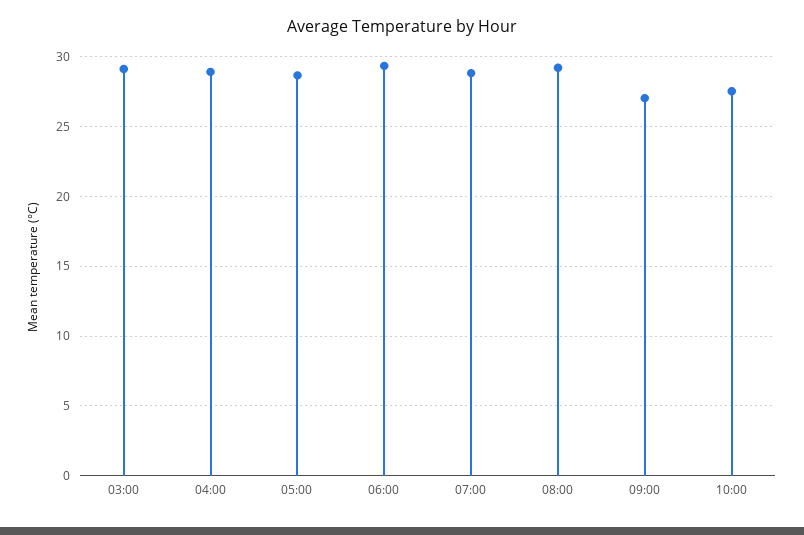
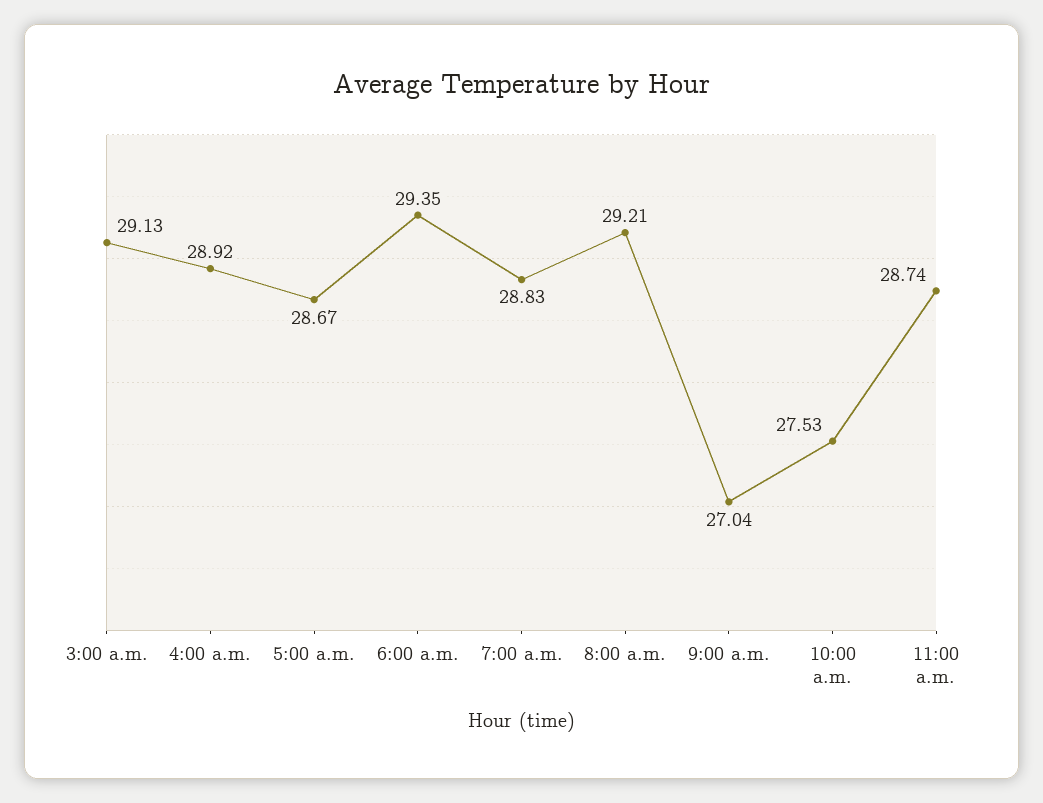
11:00 a.m.: none -> 28.74

